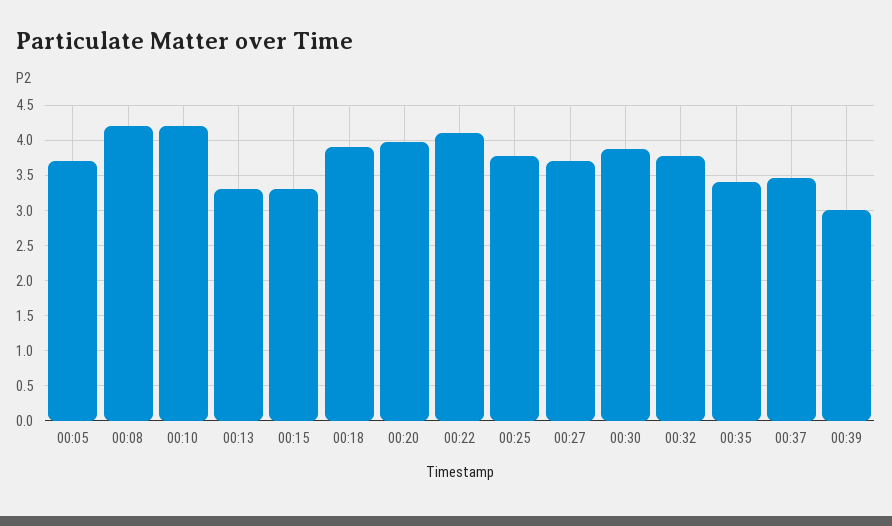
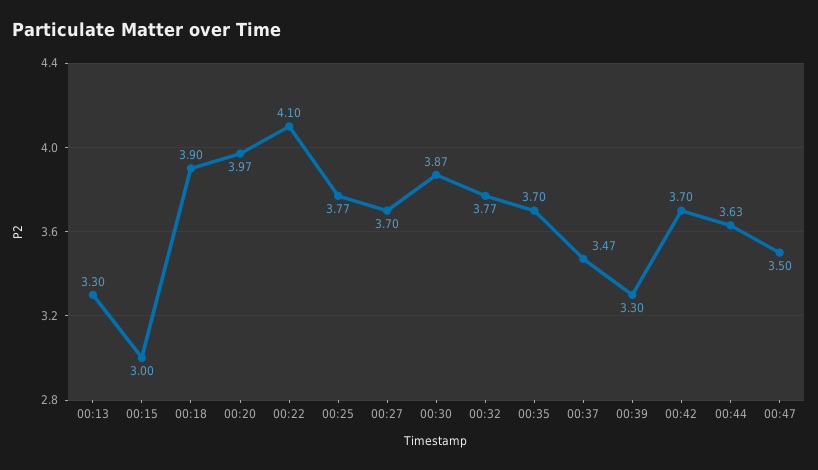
00:05: 3.7 -> none
00:08: 4.2 -> none
00:10: 4.2 -> none
00:15: 3.3 -> 3
00:35: 3.4 -> 3.7
00:39: 3 -> 3.3
00:42: none -> 3.7
00:44: none -> 3.63
00:47: none -> 3.5

